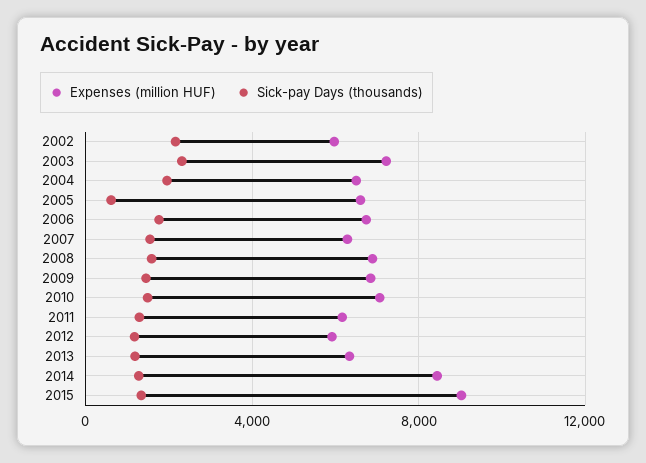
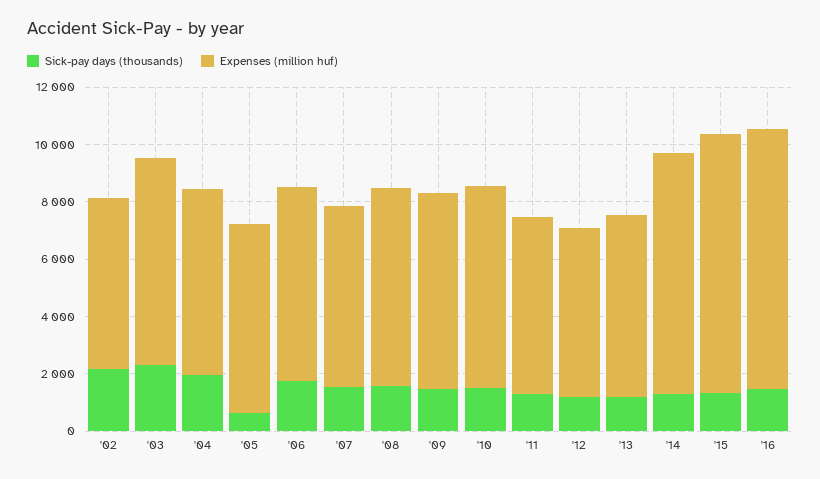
Sick-pay Days (thousands), '16: none -> 1500
Expenses (million HUF), '16: none -> 9000

